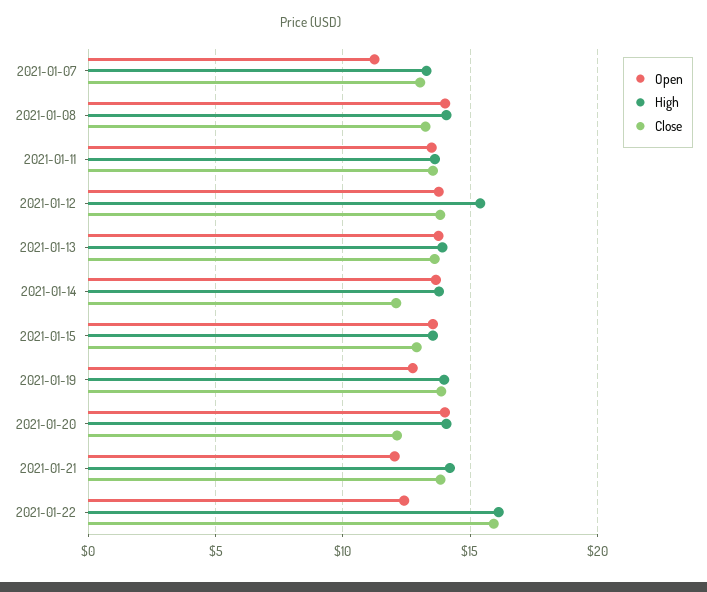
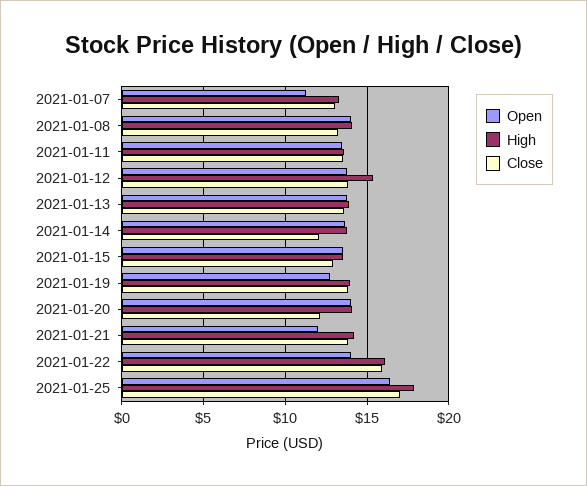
Open, 2021-01-22: 12.5 -> 14
Open, 2021-01-25: none -> 16.5
High, 2021-01-25: none -> 18
Close, 2021-01-25: none -> 17

